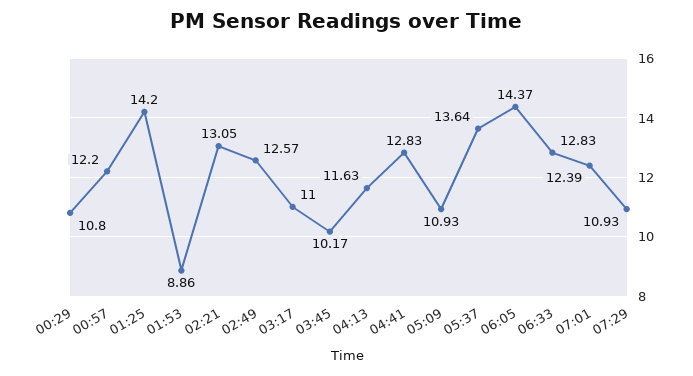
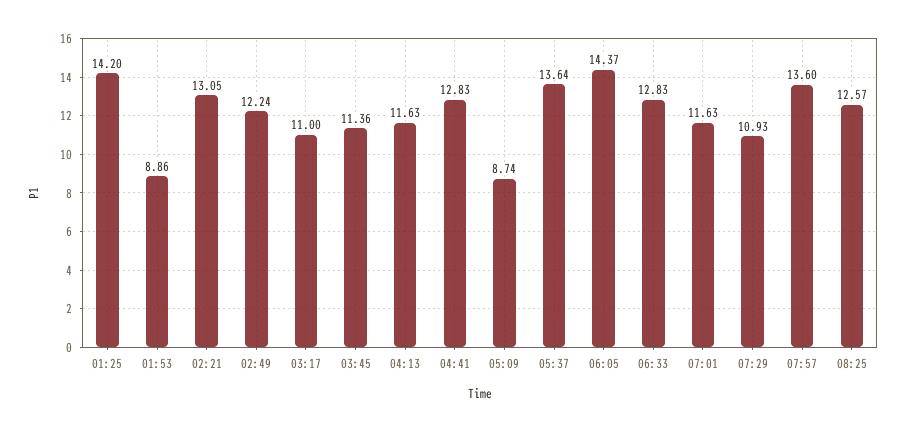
00:29: 10.8 -> none
00:57: 12.2 -> none
02:49: 12.57 -> 12.24
03:45: 10.17 -> 11.36
05:09: 10.93 -> 8.74
07:01: 12.39 -> 11.63
07:57: none -> 13.6
08:25: none -> 12.57

